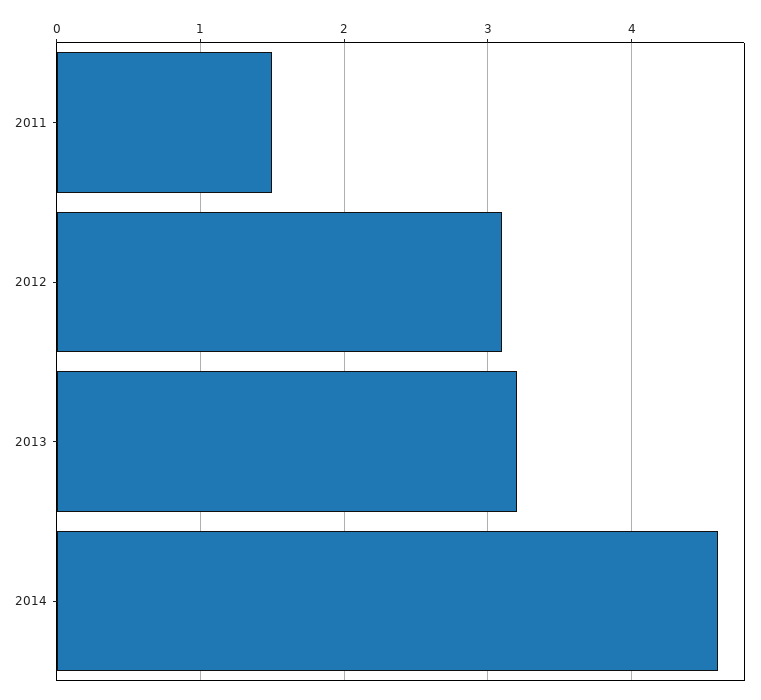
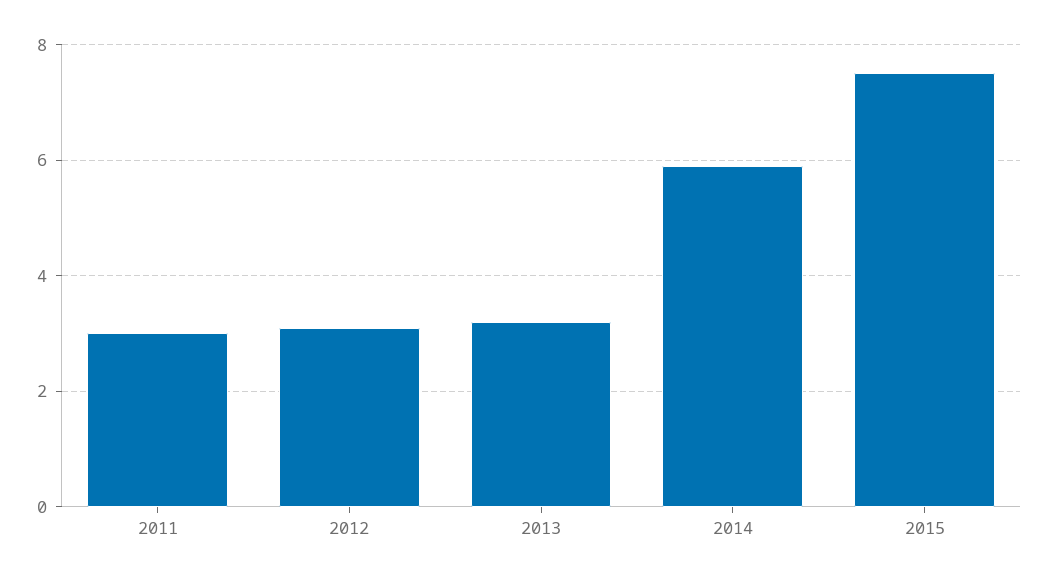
2011: 1.5 -> 3
2014: 4.6 -> 6
2015: none -> 7.5

